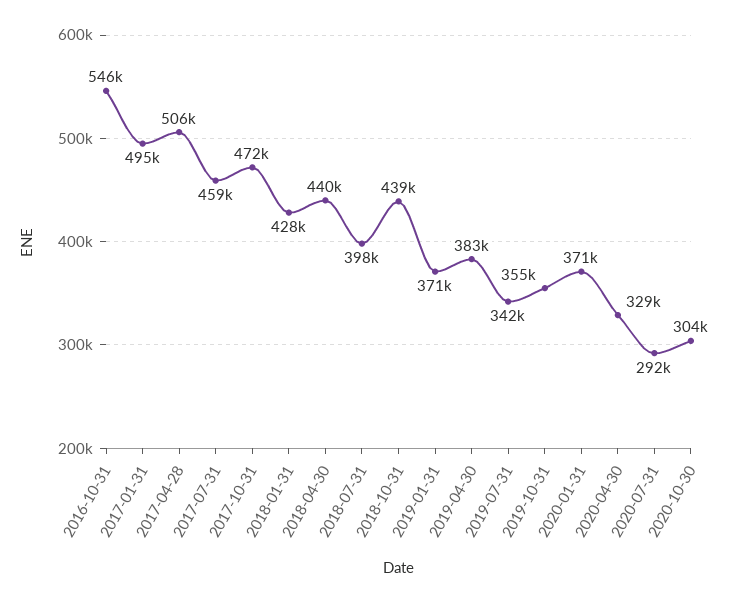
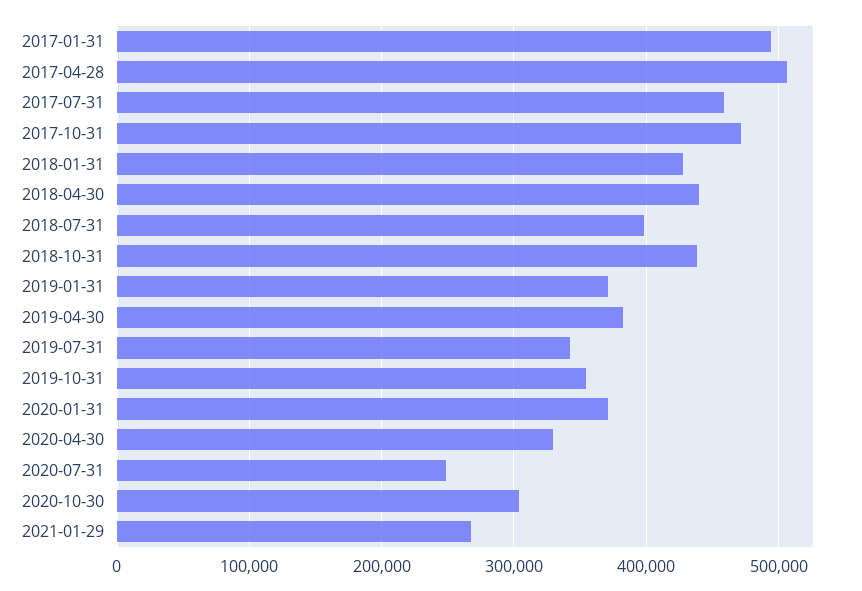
2016-10-31: 546000 -> none
2020-07-31: 292000 -> 250000
2021-01-29: none -> 270000

